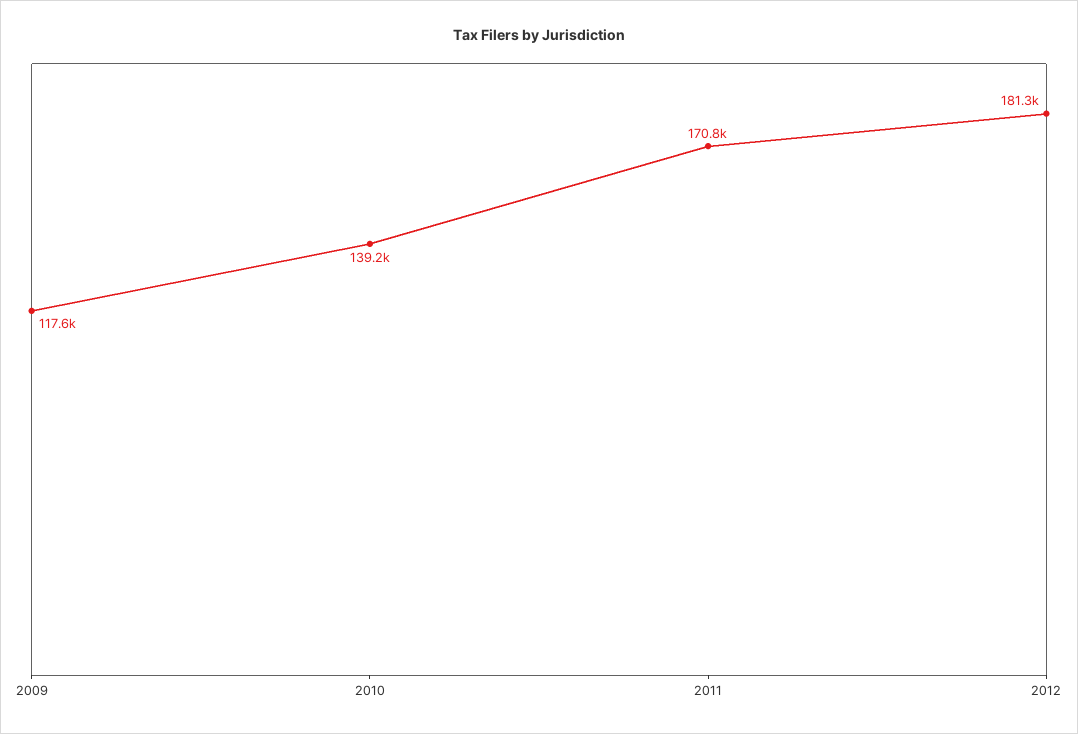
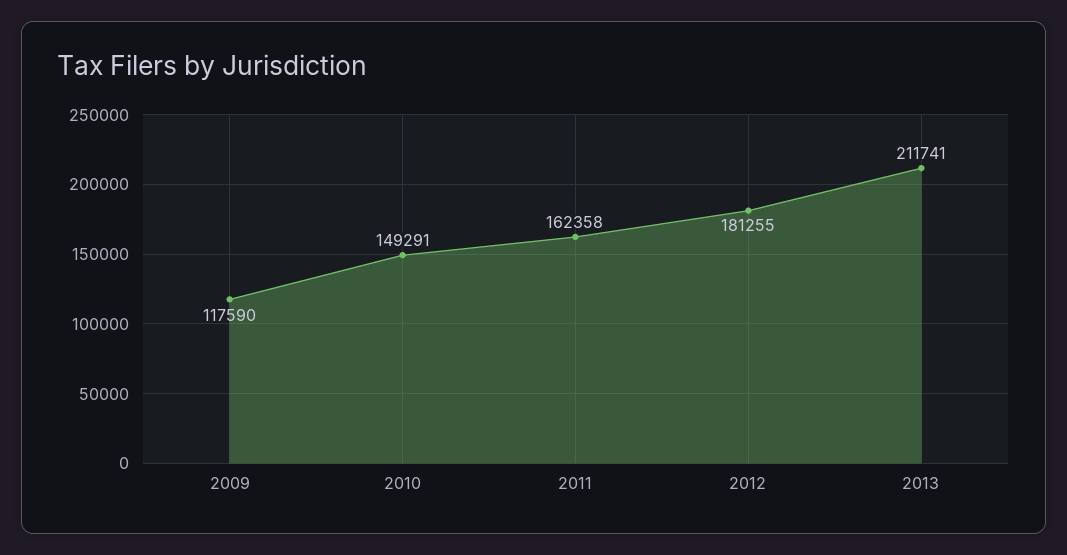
2010: 139200 -> 149291
2011: 170800 -> 162358
2013: none -> 211741

